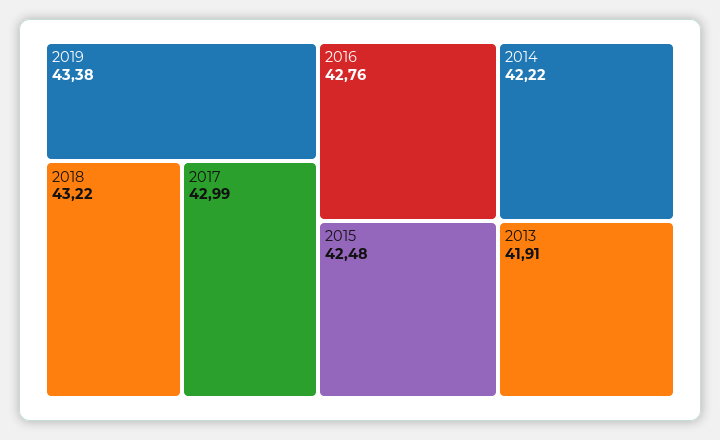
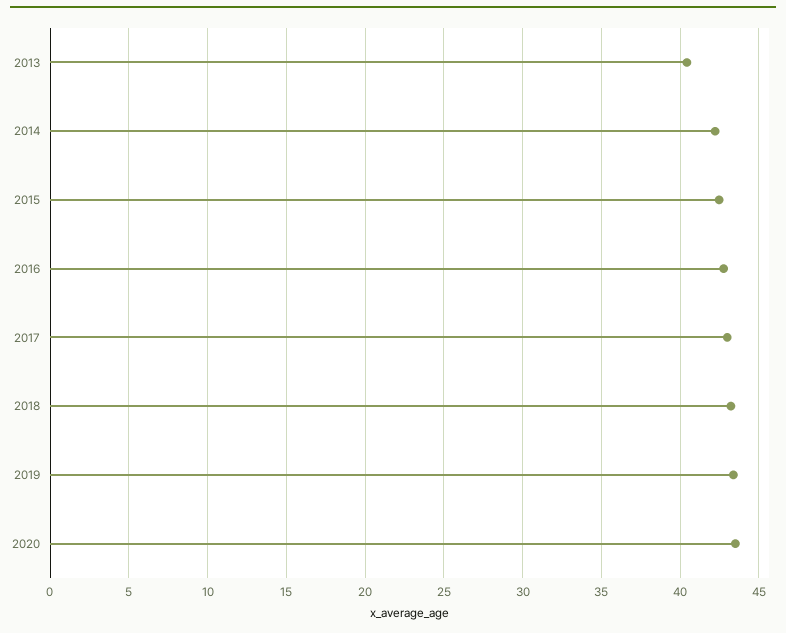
2013: 41.91 -> 40.5
2020: none -> 43.5

